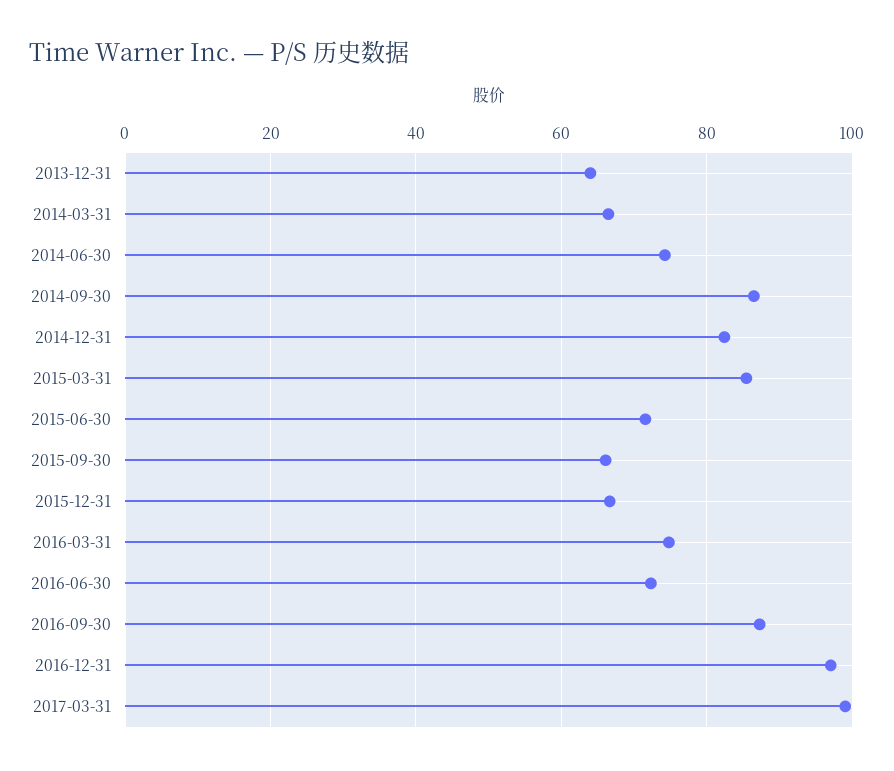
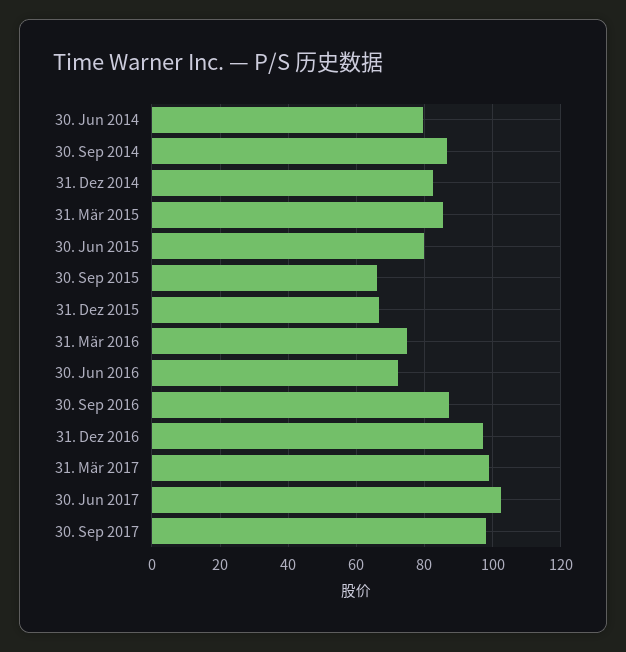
2013-12-31: 64 -> none
2014-03-31: 66 -> none
2014-06-30: 74 -> 80
2015-06-30: 72 -> 80
30. Jun 2017: none -> 102
30. Sep 2017: none -> 98

